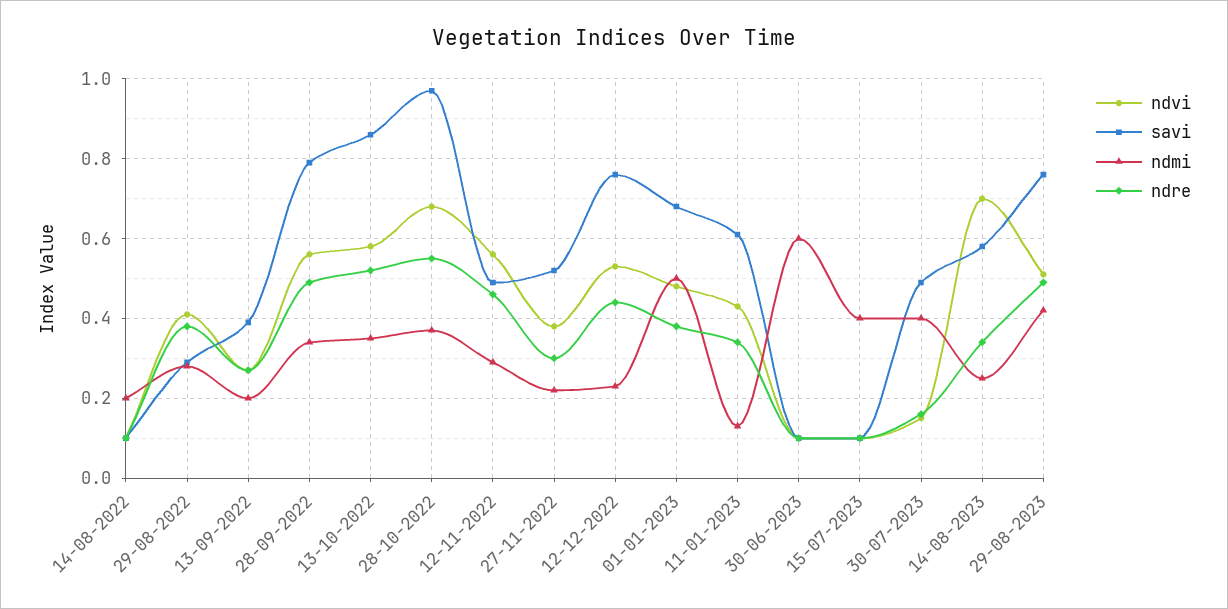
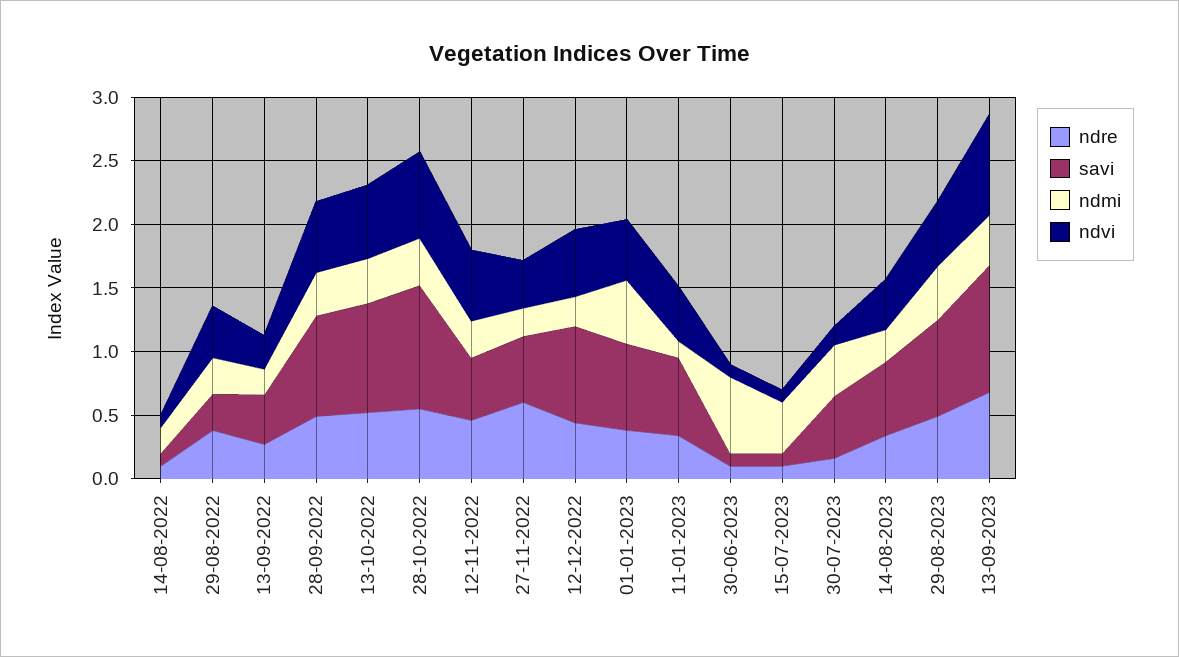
ndre, 27-11-2022: 0.3 -> 0.6
ndvi, 14-08-2023: 0.7 -> 0.4
ndre, 13-09-2023: none -> 0.7
savi, 13-09-2023: none -> 1
ndmi, 13-09-2023: none -> 0.4
ndvi, 13-09-2023: none -> 0.8

